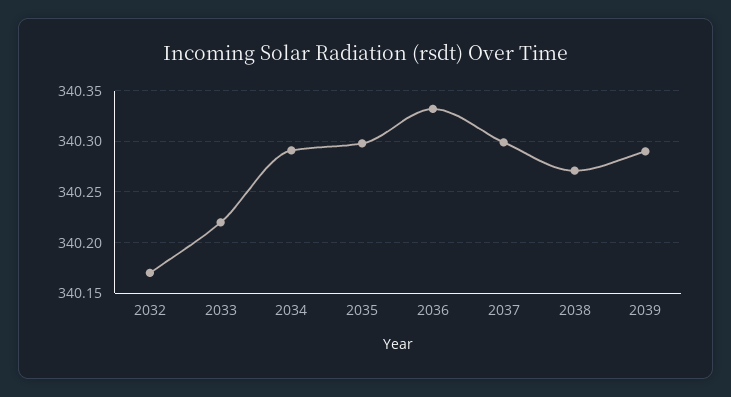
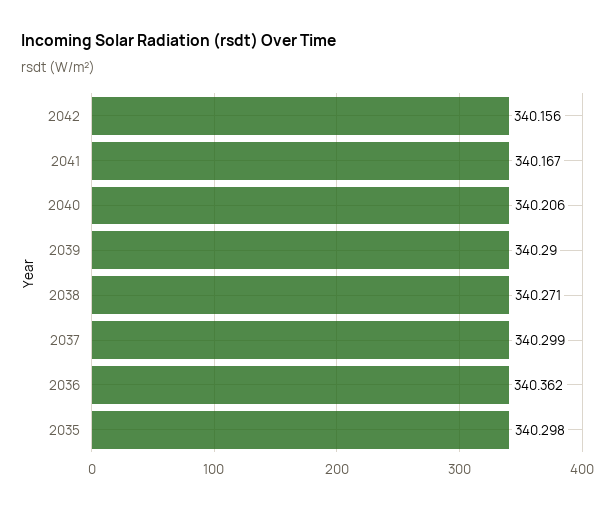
2032: 340.17 -> none
2033: 340.22 -> none
2034: 340.29 -> none
2036: 340.33 -> 340.362
2042: none -> 340.156
2041: none -> 340.167
2040: none -> 340.206

